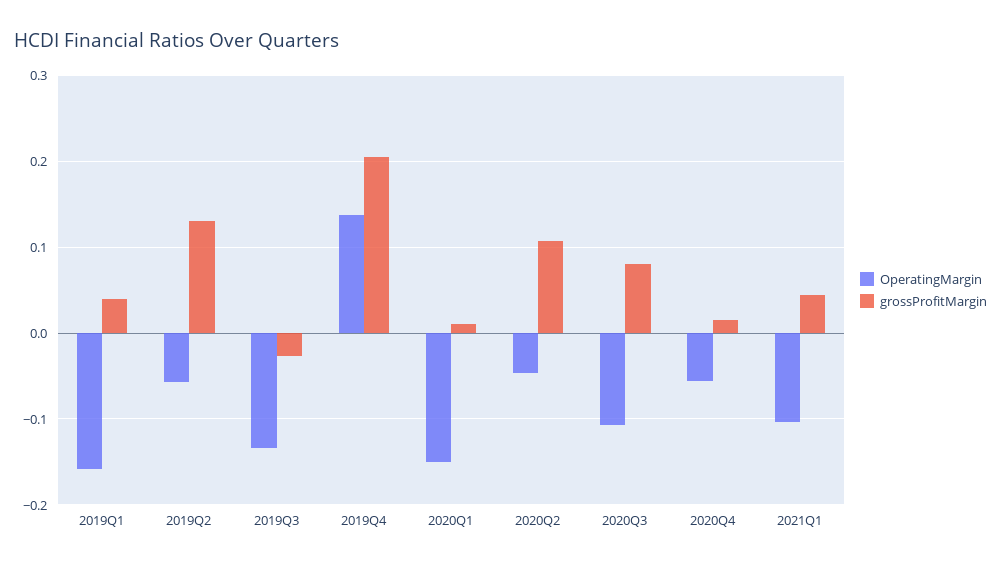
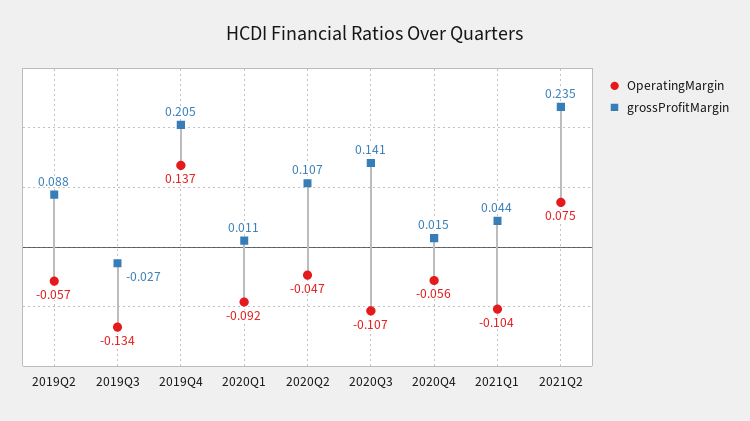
OperatingMargin, 2019Q1: -0.16 -> none
grossProfitMargin, 2019Q1: 0.04 -> none
grossProfitMargin, 2019Q2: 0.13 -> 0.088
OperatingMargin, 2020Q1: -0.15 -> -0.092
grossProfitMargin, 2020Q3: 0.08 -> 0.141
OperatingMargin, 2021Q2: none -> 0.075
grossProfitMargin, 2021Q2: none -> 0.235

